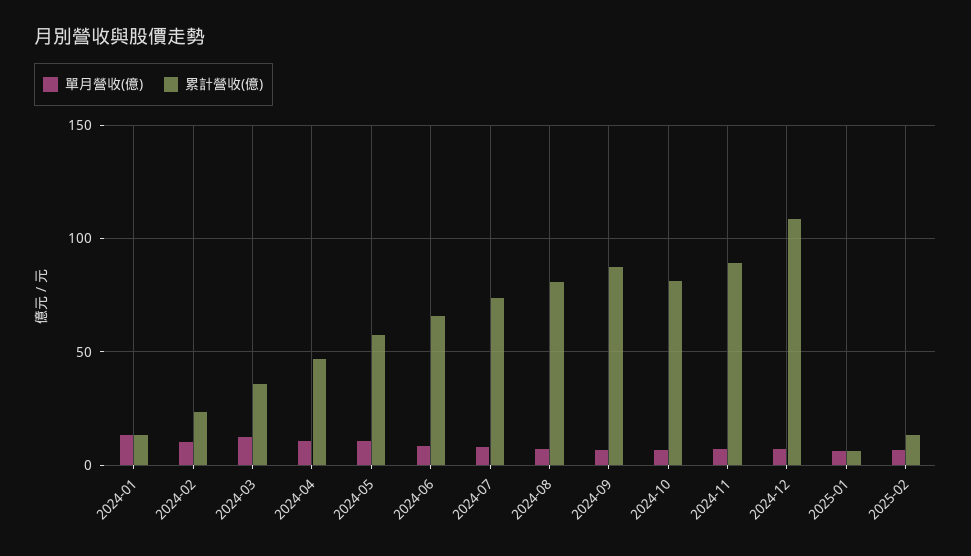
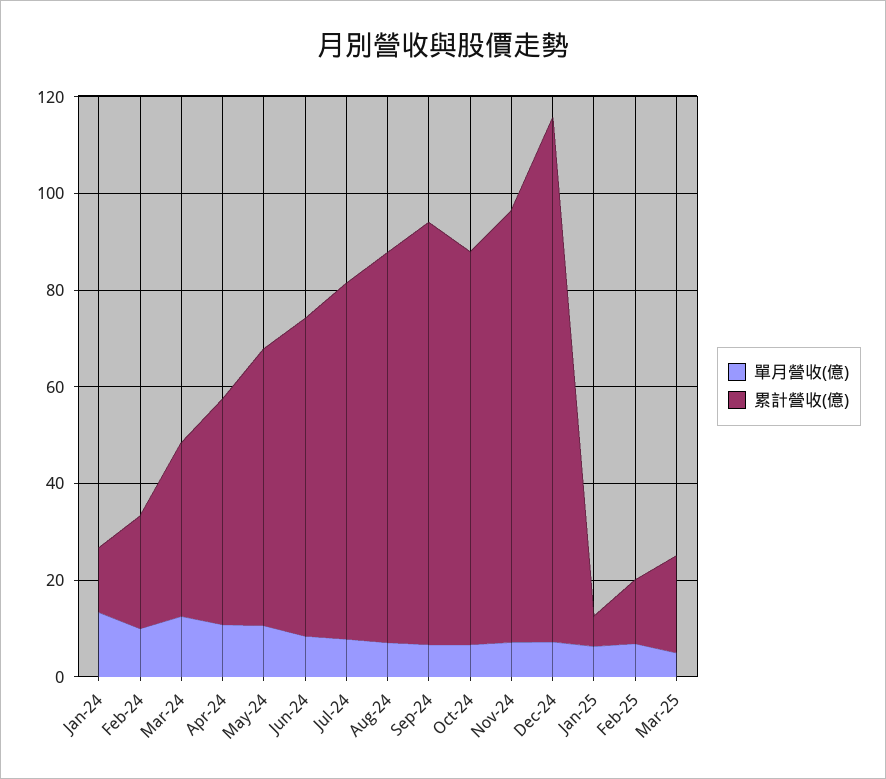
單月營收(億), Mar-25: none -> 5
累計營收(億), Mar-25: none -> 20

